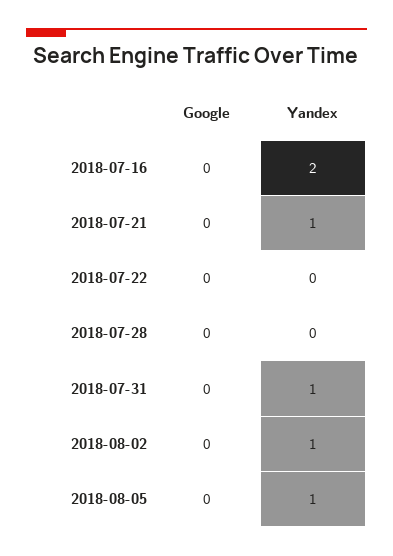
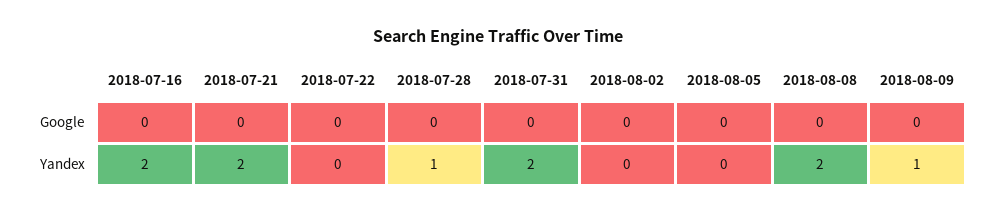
Yandex, 2018-07-21: 1 -> 2
Yandex, 2018-07-28: 0 -> 1
Yandex, 2018-07-31: 1 -> 2
Yandex, 2018-08-02: 1 -> 0
Yandex, 2018-08-05: 1 -> 0
Google, 2018-08-08: none -> 0
Google, 2018-08-09: none -> 0
Yandex, 2018-08-08: none -> 2
Yandex, 2018-08-09: none -> 1

